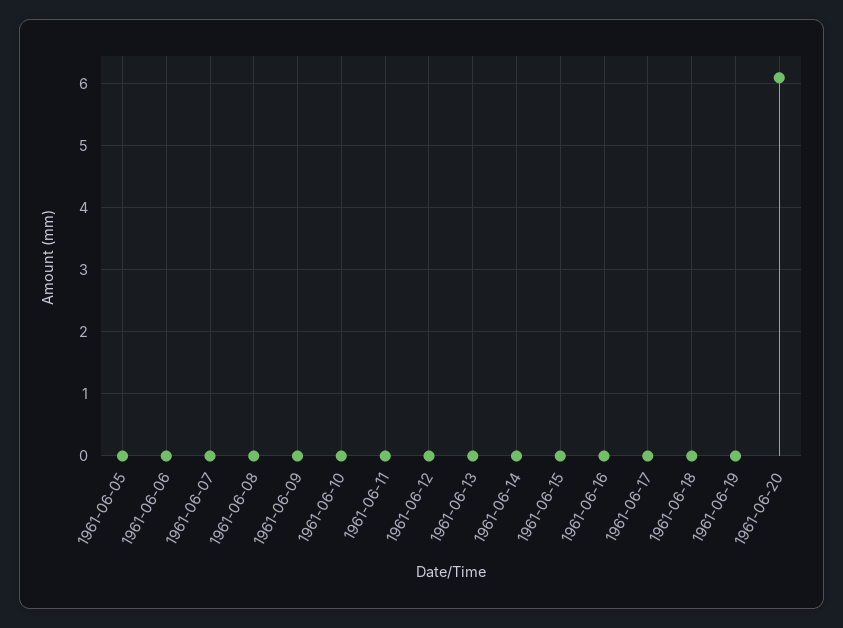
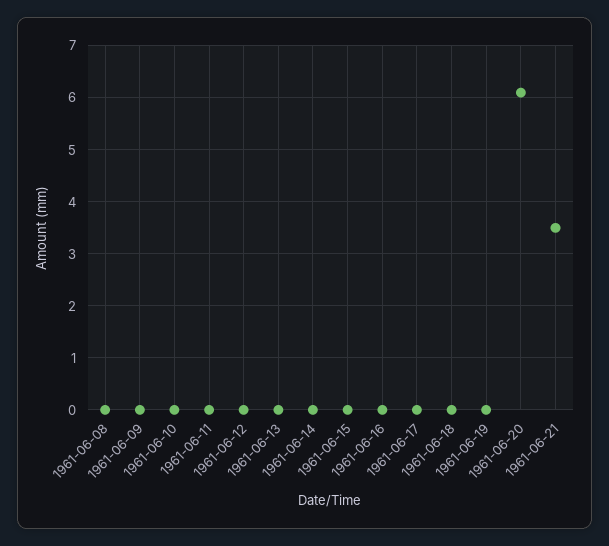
1961-06-05: 0 -> none
1961-06-06: 0 -> none
1961-06-07: 0 -> none
1961-06-21: none -> 3.5

